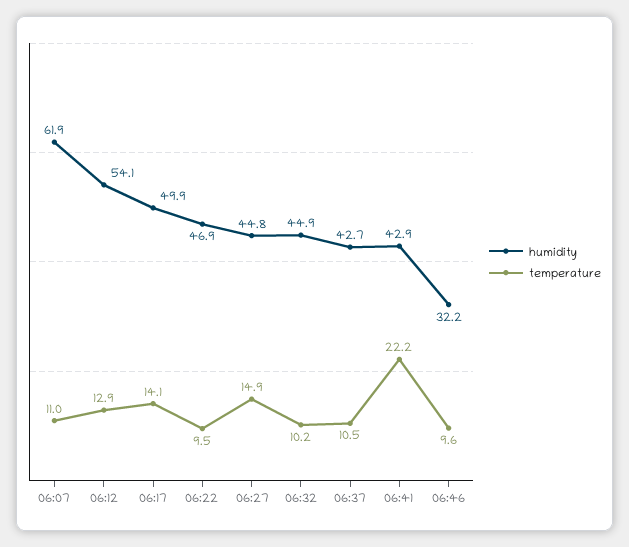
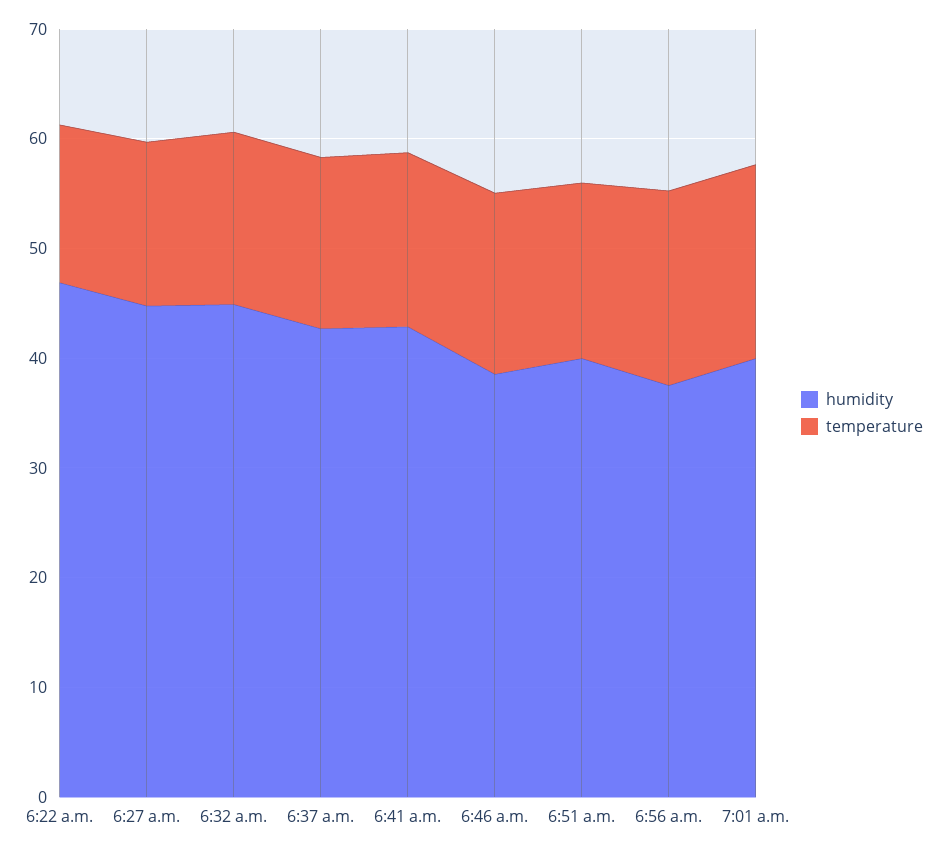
humidity, 06:07: 61.9 -> none
temperature, 06:07: 11 -> none
humidity, 06:12: 54.1 -> none
temperature, 06:12: 12.9 -> none
humidity, 06:17: 49.9 -> none
temperature, 06:17: 14.1 -> none
temperature, 06:22: 9.5 -> 14
temperature, 06:32: 10.2 -> 16
temperature, 06:37: 10.5 -> 16
temperature, 06:41: 22.2 -> 16
humidity, 06:46: 32.2 -> 38
temperature, 06:46: 9.6 -> 16
humidity, 6:51 a.m.: none -> 40
temperature, 6:51 a.m.: none -> 16
humidity, 6:56 a.m.: none -> 38
temperature, 6:56 a.m.: none -> 18
humidity, 7:01 a.m.: none -> 40
temperature, 7:01 a.m.: none -> 18

